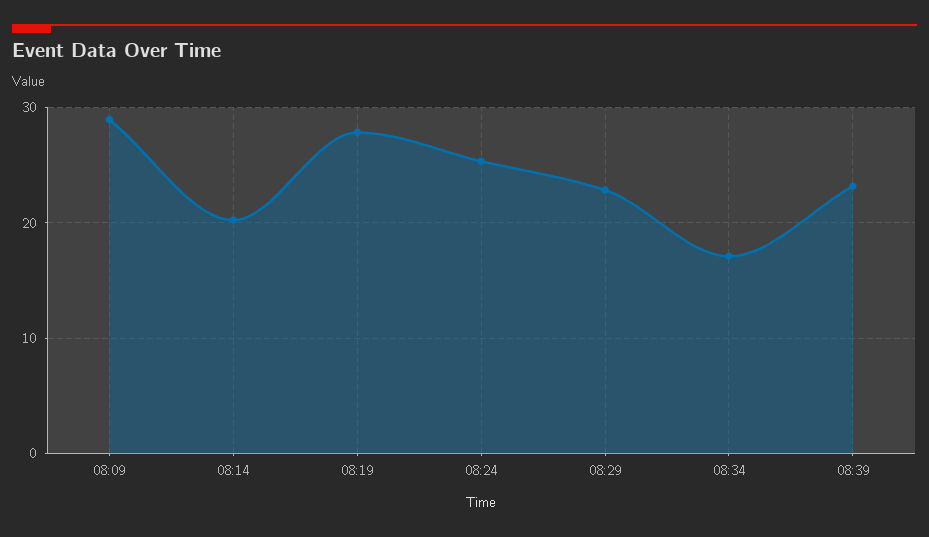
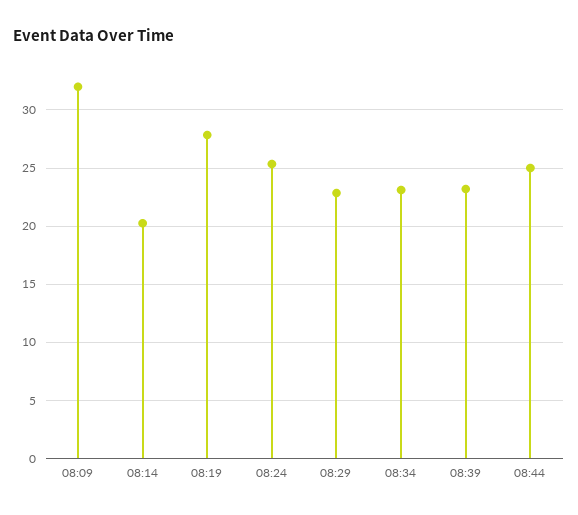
08:09: 29 -> 32
08:34: 17 -> 23
08:44: none -> 25

